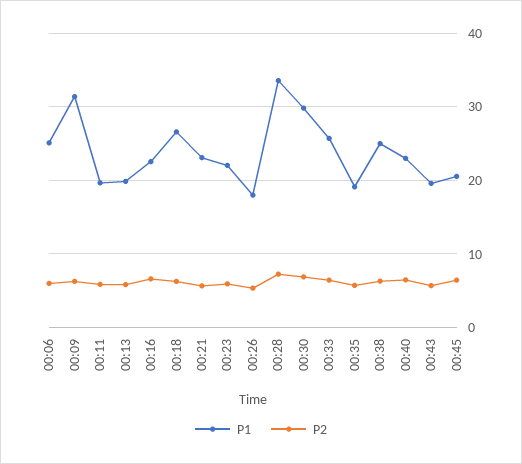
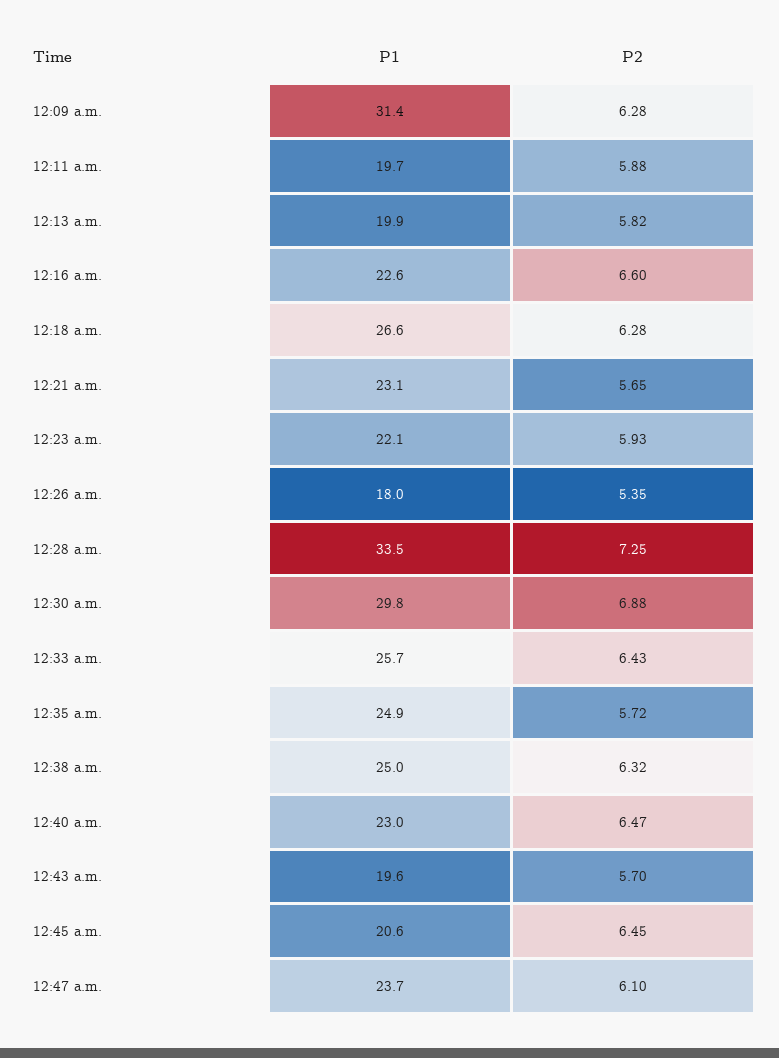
P1, 00:06: 25 -> none
P2, 00:06: 6 -> none
P1, 00:35: 19 -> 24.9
P1, 12:47 a.m.: none -> 23.7
P2, 12:47 a.m.: none -> 6.1

